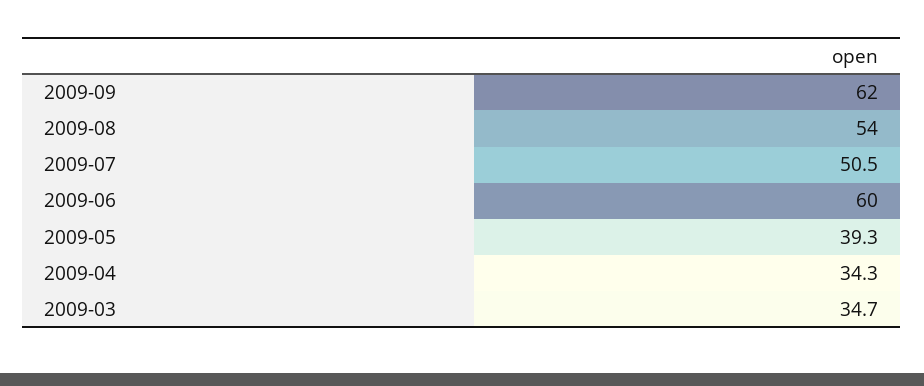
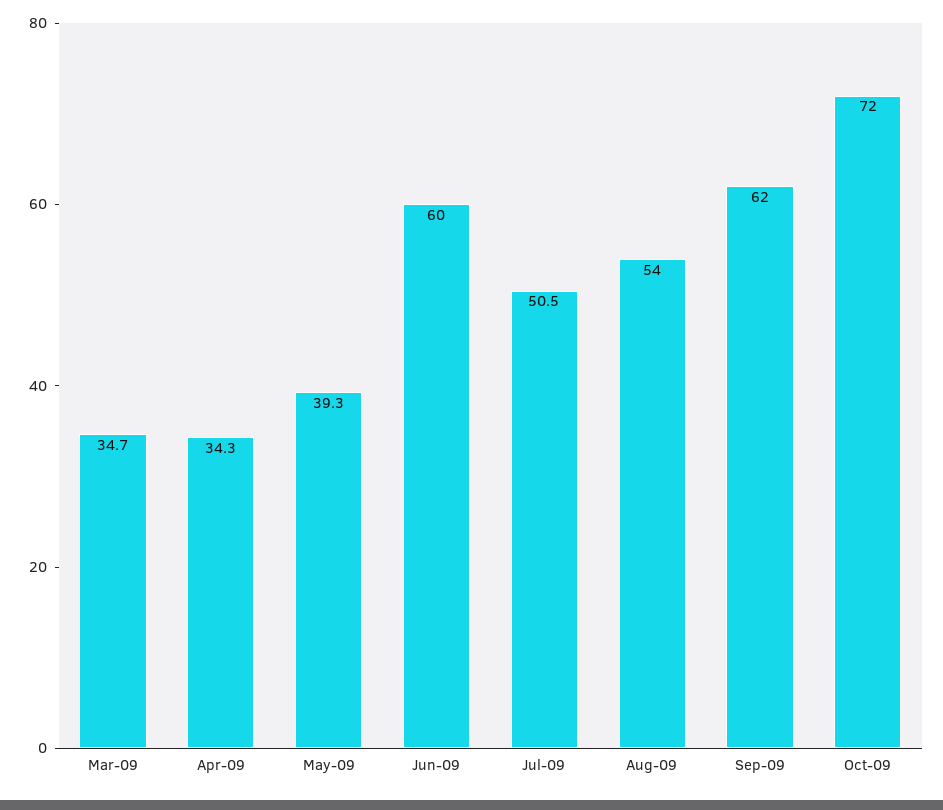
Oct-09: none -> 72

